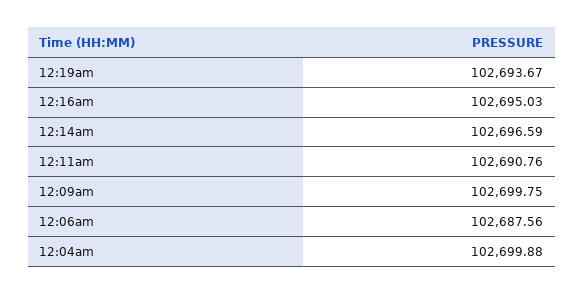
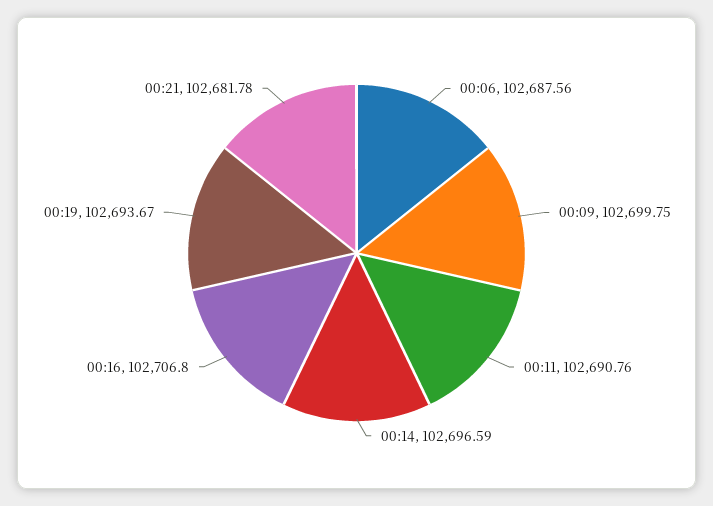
12:16am: 102695.03 -> 102706.8
12:04am: 102699.88 -> none
00:21: none -> 102681.78

